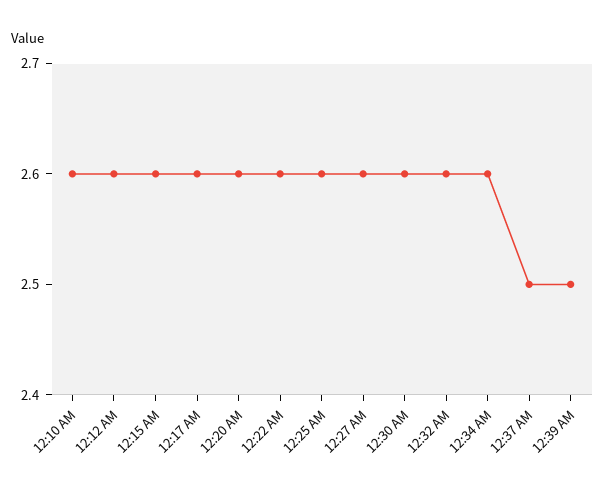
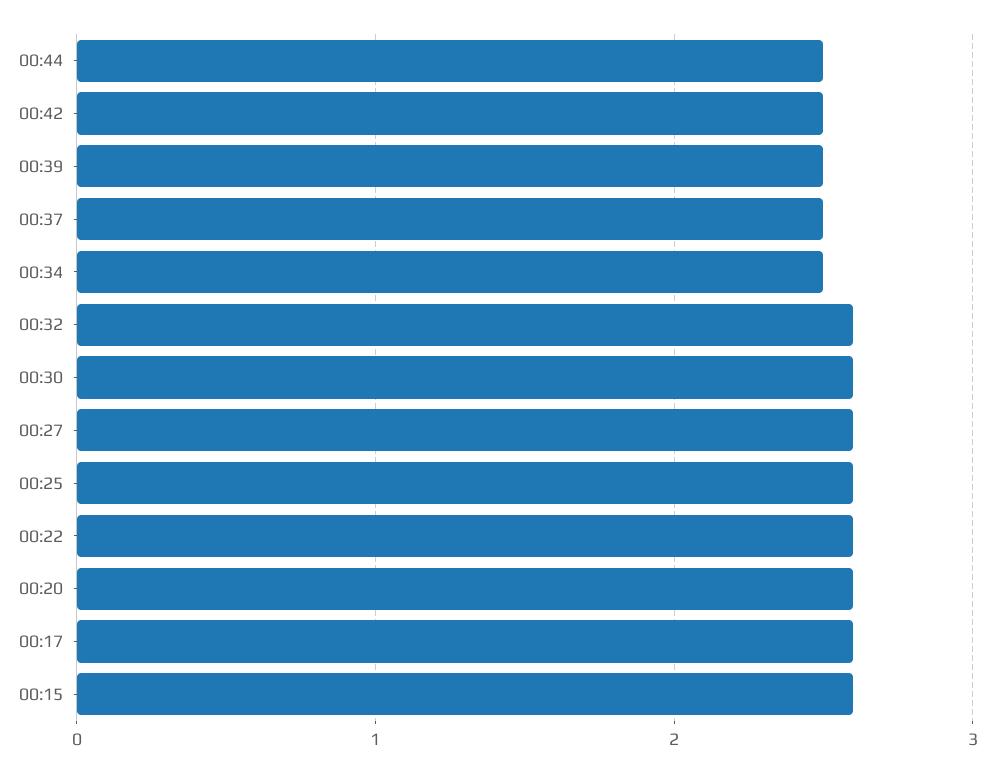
12:10 AM: 2.6 -> none
12:12 AM: 2.6 -> none
12:34 AM: 2.6 -> 2.5
00:44: none -> 2.5
00:42: none -> 2.5

